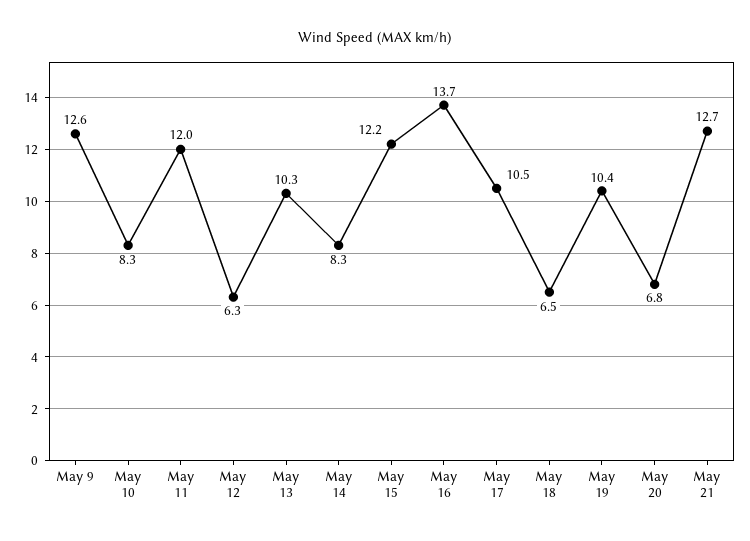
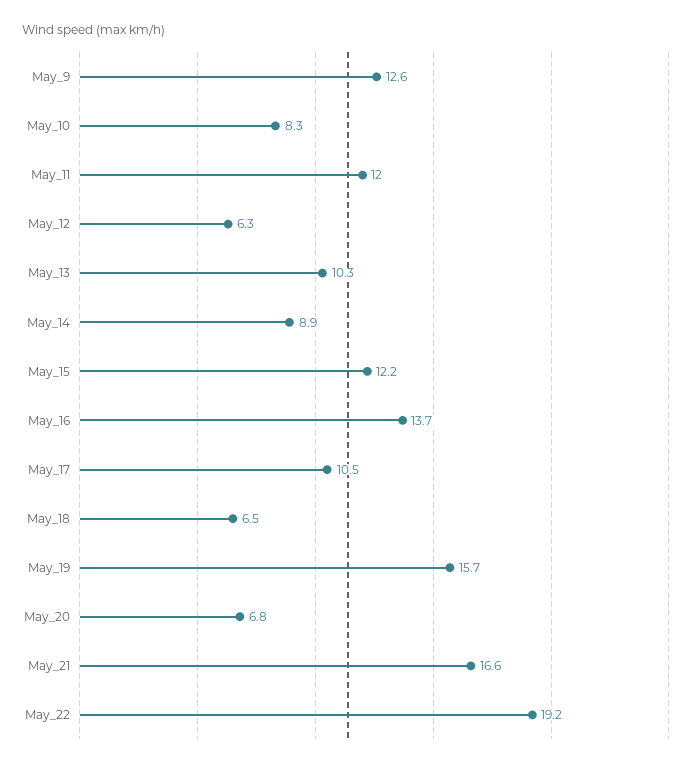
May 14: 8.3 -> 8.9
May 19: 10.4 -> 15.7
May 21: 12.7 -> 16.6
May_22: none -> 19.2

